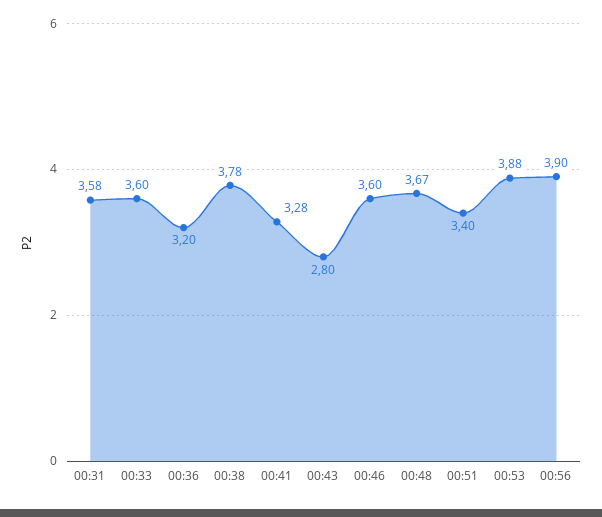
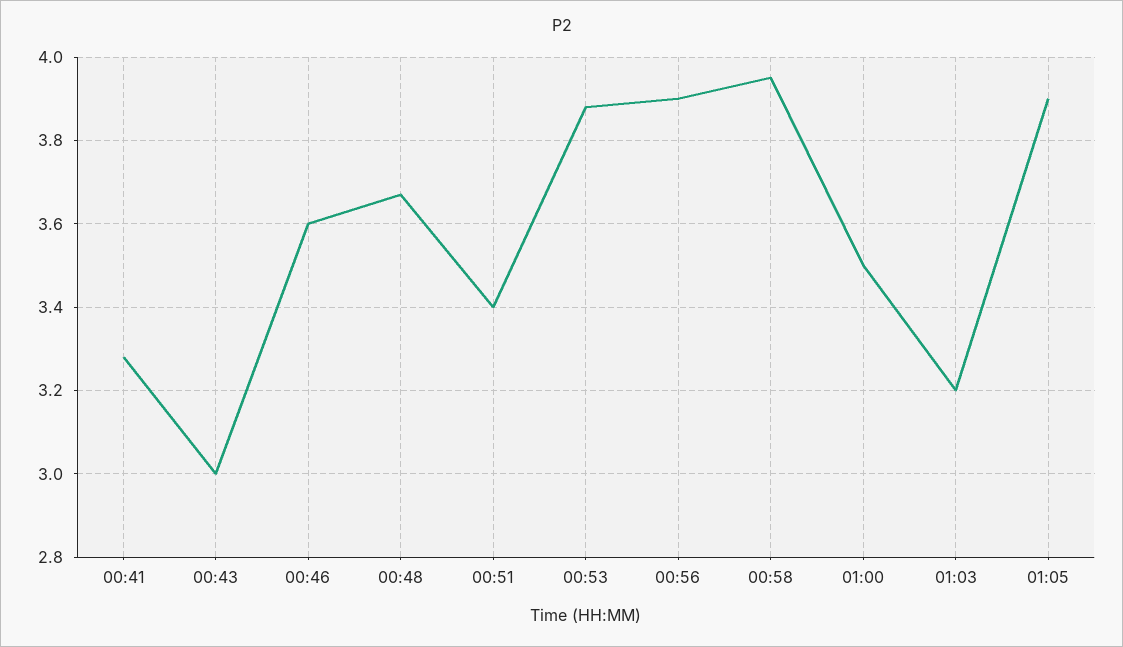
00:31: 3.58 -> none
00:33: 3.6 -> none
00:36: 3.2 -> none
00:38: 3.78 -> none
00:43: 2.8 -> 3
00:58: none -> 3.95
01:00: none -> 3.5
01:03: none -> 3.2
01:05: none -> 3.9

